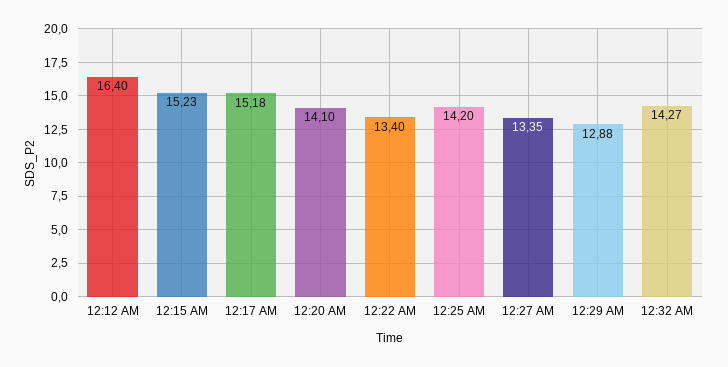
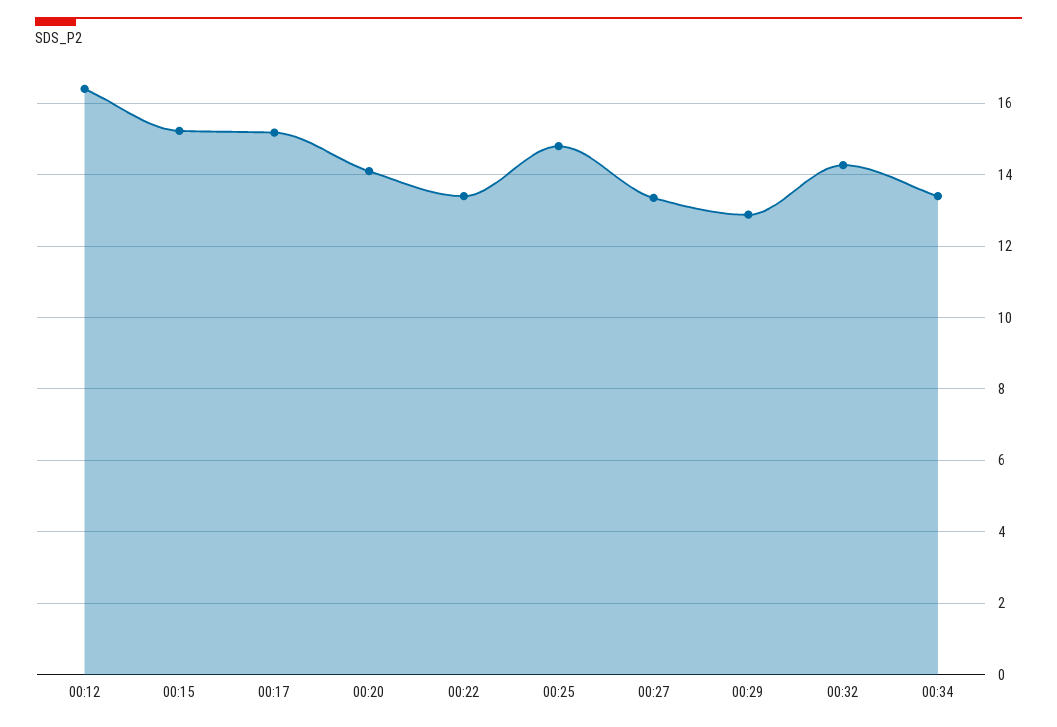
12:25 AM: 14.2 -> 14.8
00:34: none -> 13.4

